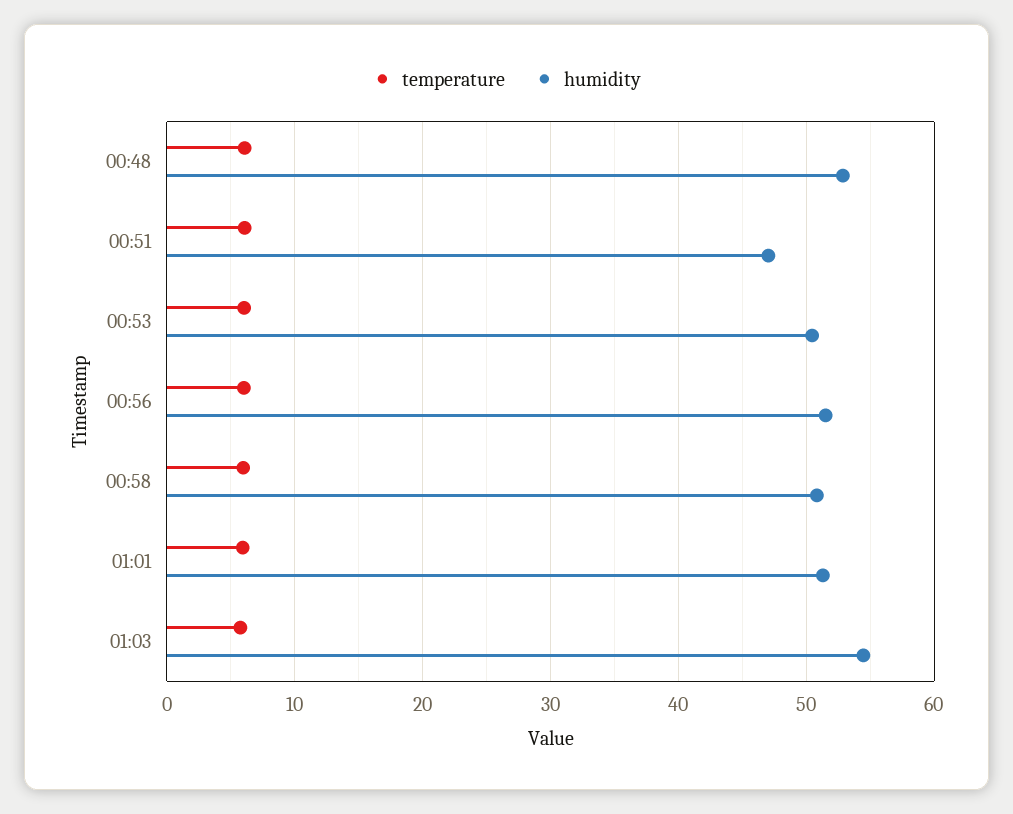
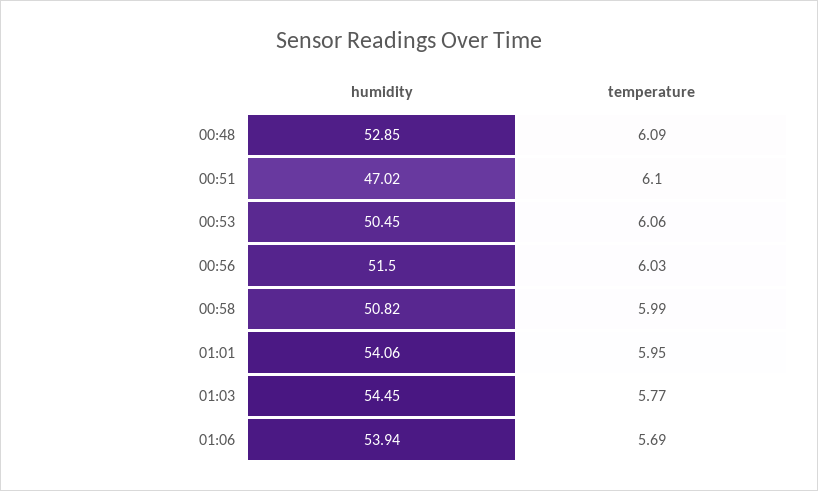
humidity, 01:01: 51 -> 54.06
humidity, 01:06: none -> 53.94
temperature, 01:06: none -> 5.69

